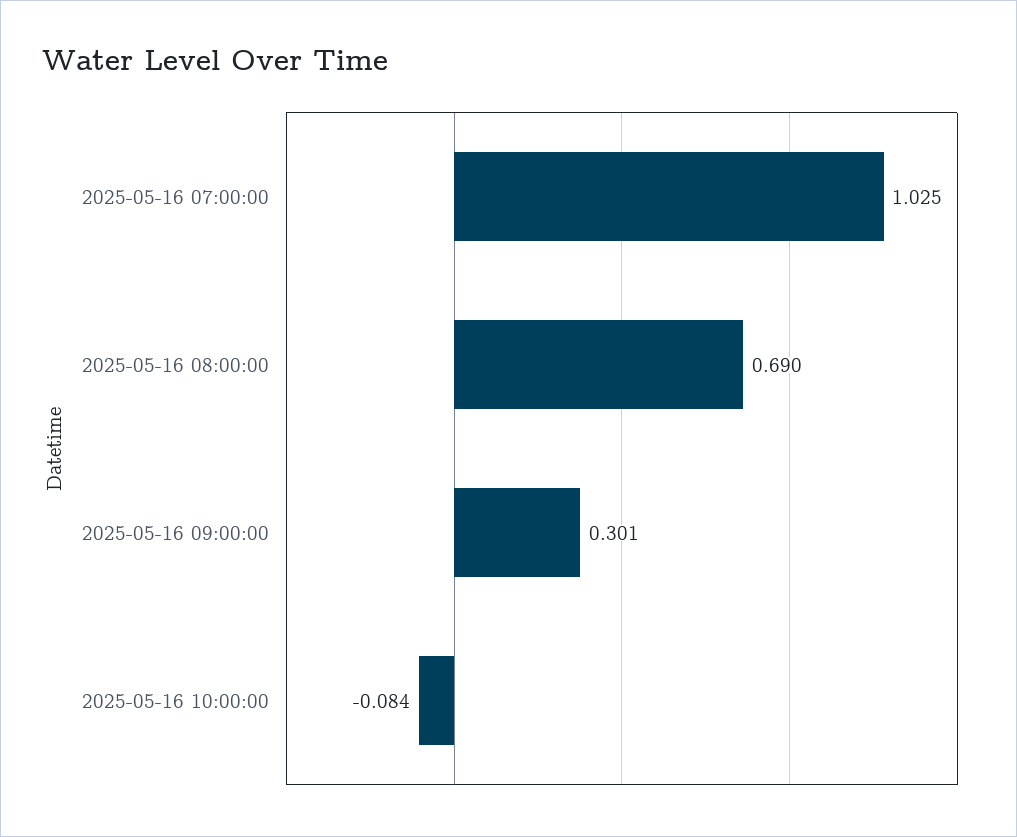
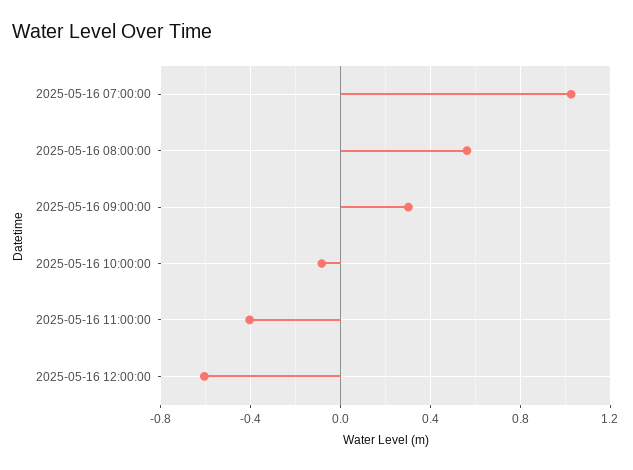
2025-05-16 08:00:00: 0.69 -> 0.55
2025-05-16 11:00:00: none -> -0.4
2025-05-16 12:00:00: none -> -0.6

